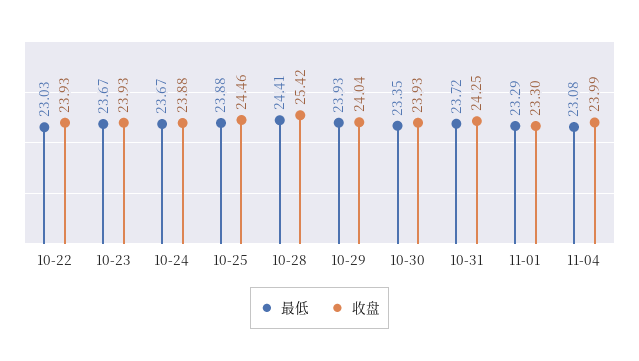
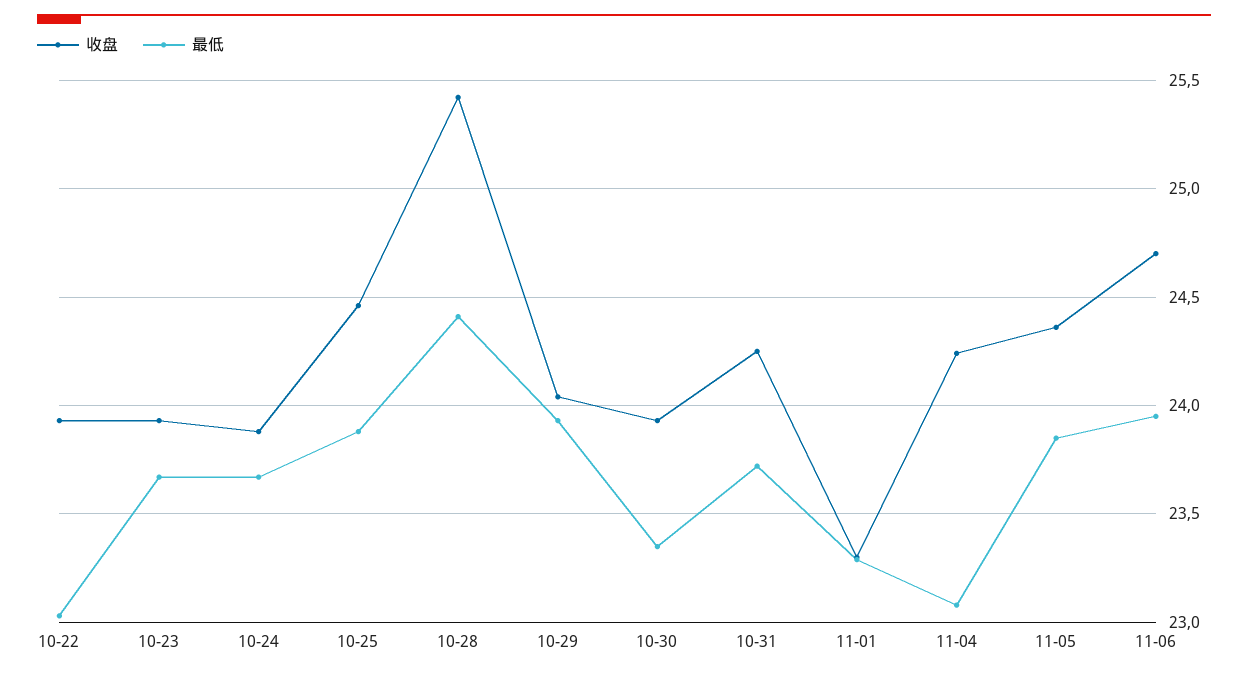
收盘, 11-04: 23.99 -> 24.25
收盘, 11-05: none -> 24.35
最低, 11-05: none -> 23.85
收盘, 11-06: none -> 24.7
最低, 11-06: none -> 23.95

